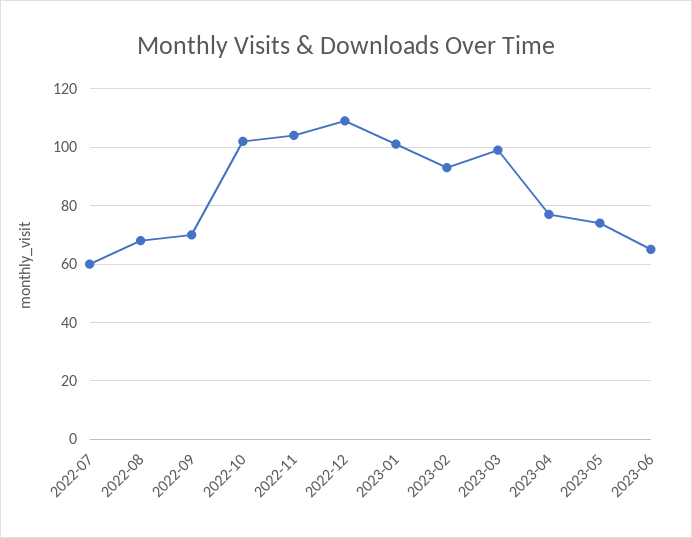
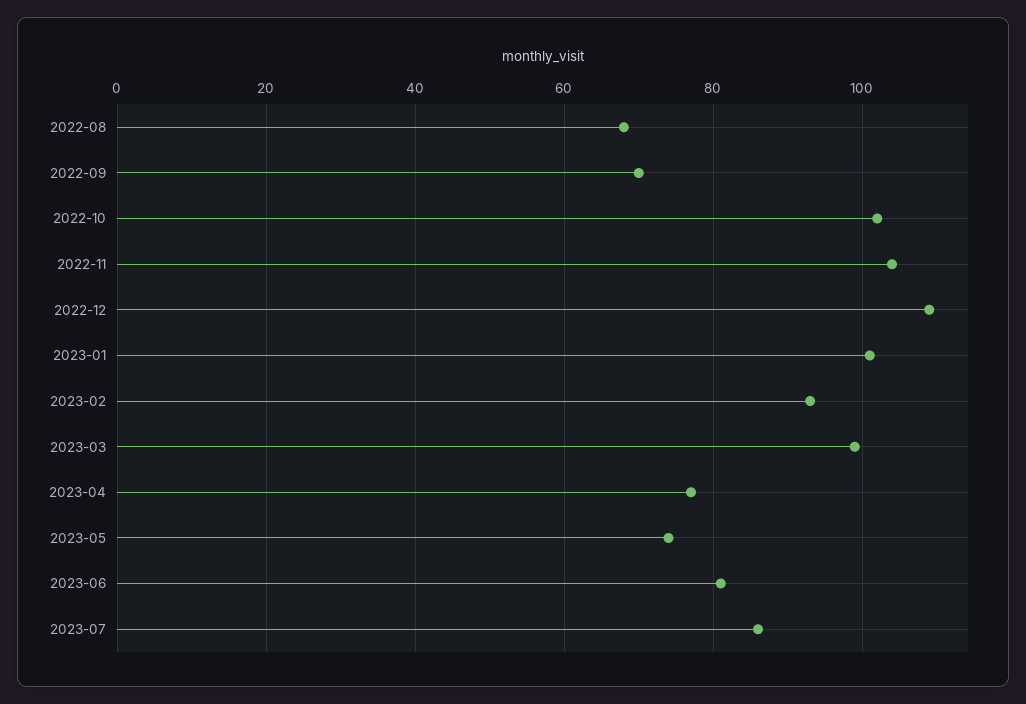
2022-07: 60 -> none
2023-06: 65 -> 80
2023-07: none -> 85

